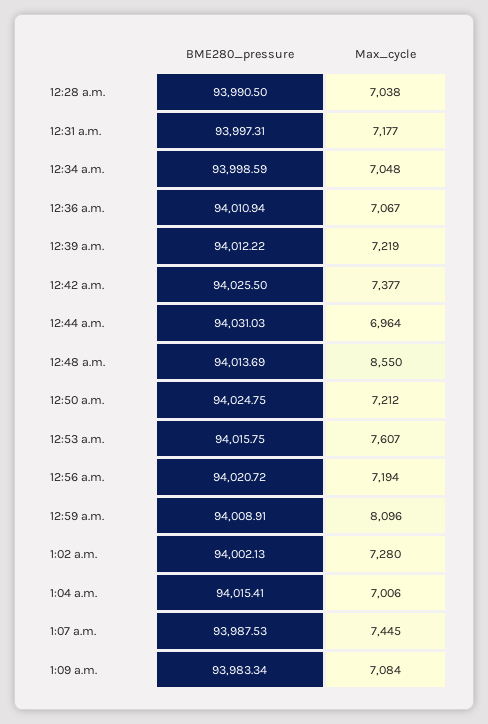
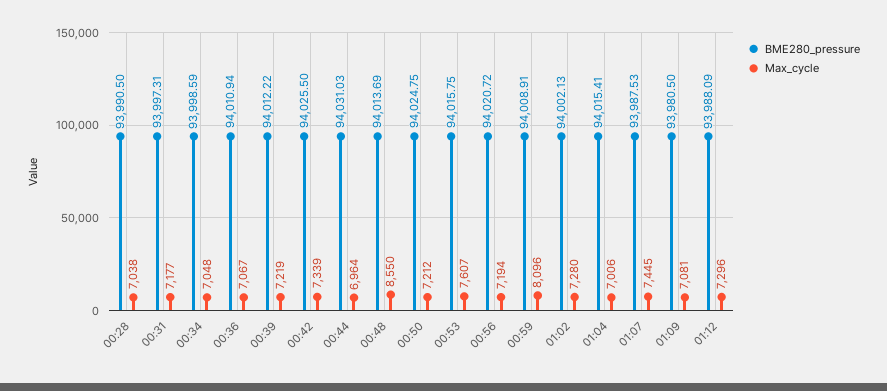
Max_cycle, 12:42 a.m.: 7377 -> 7339
BME280_pressure, 1:09 a.m.: 93983.34 -> 93980.5
Max_cycle, 1:09 a.m.: 7084 -> 7081
BME280_pressure, 01:12: none -> 93988.09
Max_cycle, 01:12: none -> 7296

